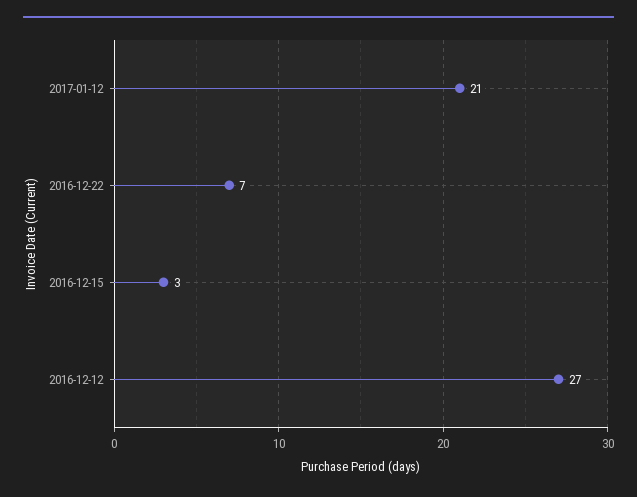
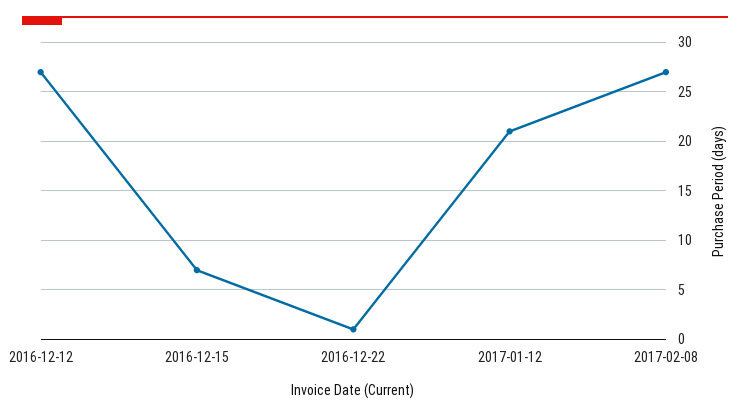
2016-12-22: 7 -> 1
2016-12-15: 3 -> 7
2017-02-08: none -> 27

